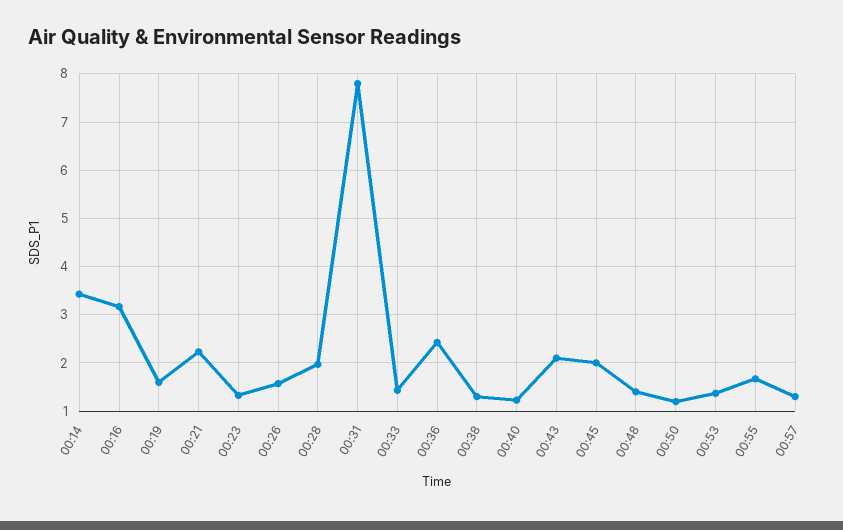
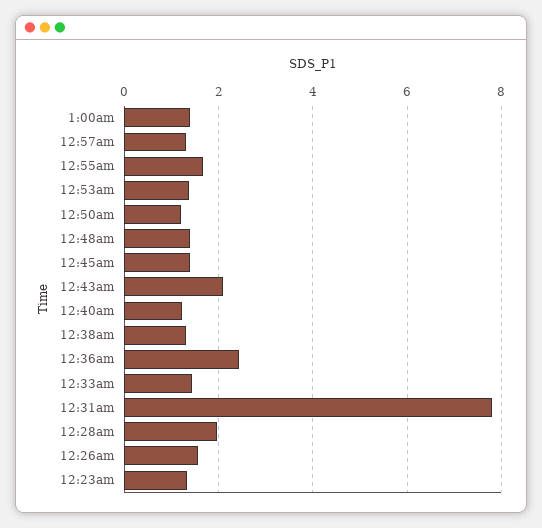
00:14: 3.4 -> none
00:16: 3.2 -> none
00:19: 1.6 -> none
00:21: 2.2 -> none
00:45: 2 -> 1.4
1:00am: none -> 1.4

